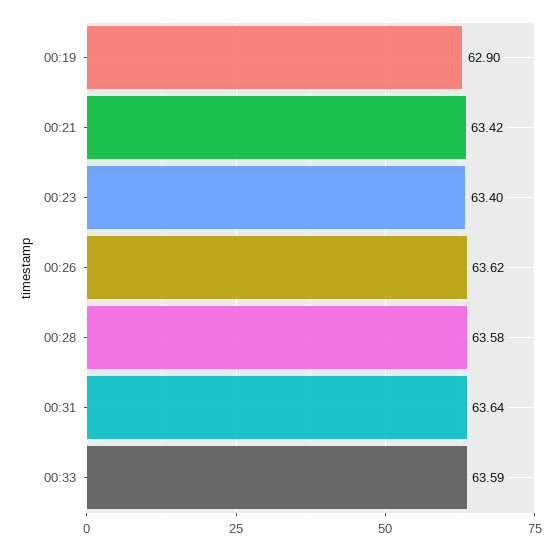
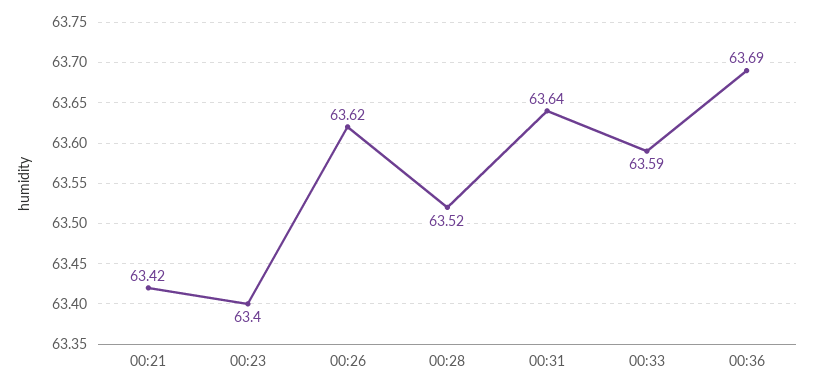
00:19: 62.9 -> none
00:28: 63.58 -> 63.52
00:36: none -> 63.69

